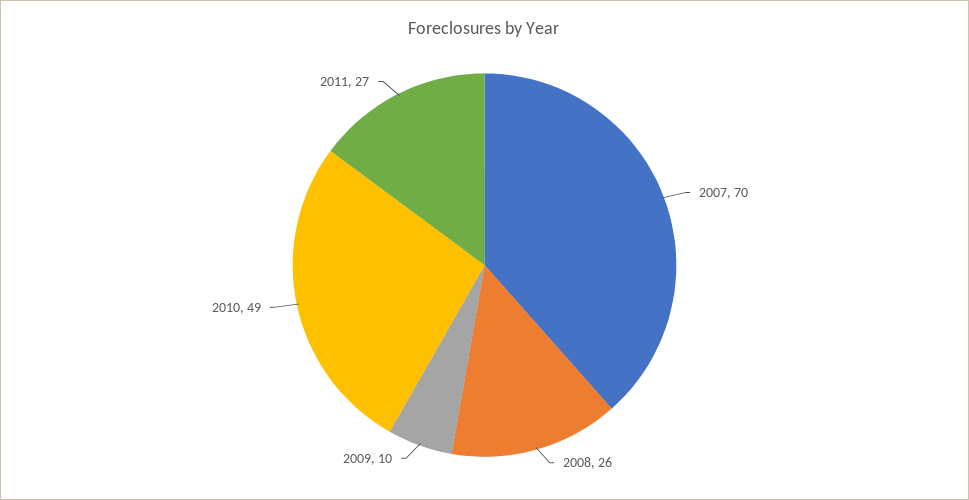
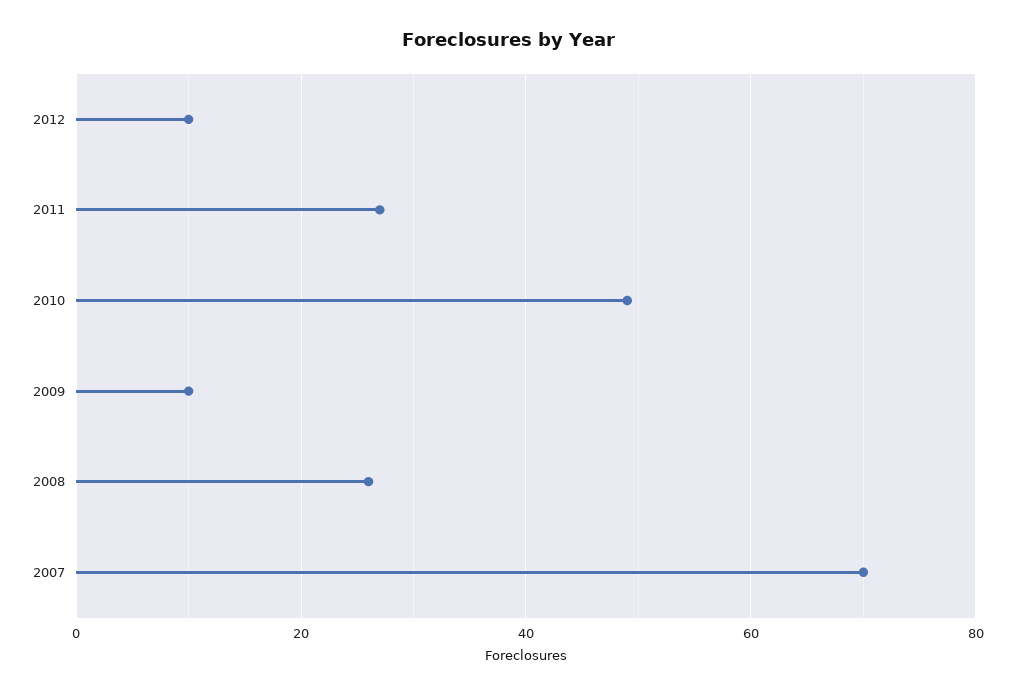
2012: none -> 10

